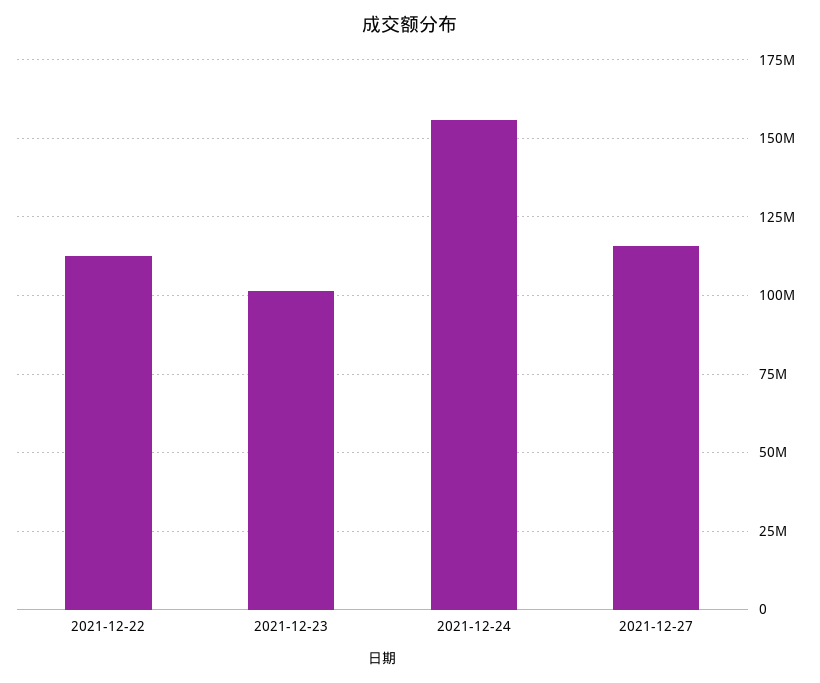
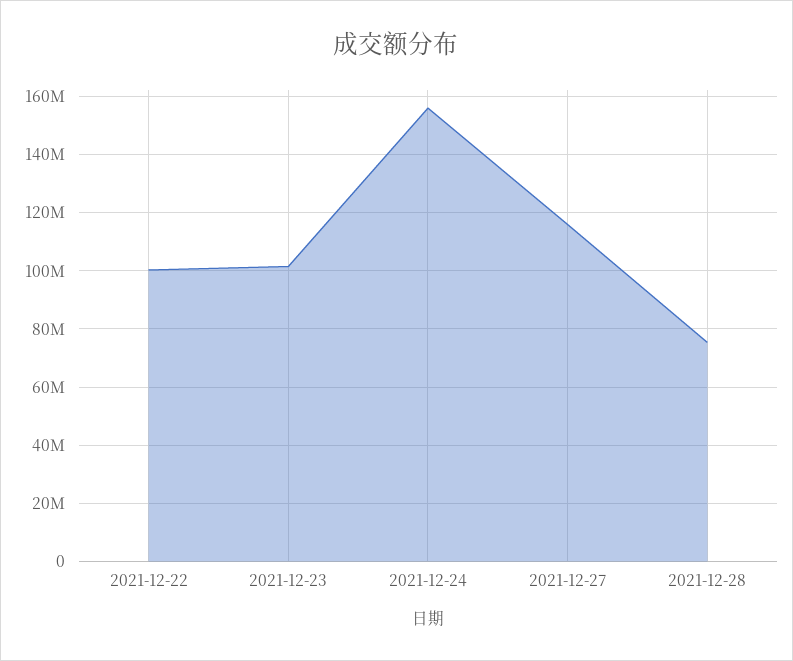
2021-12-22: 112500000 -> 100000000
2021-12-28: none -> 75000000

